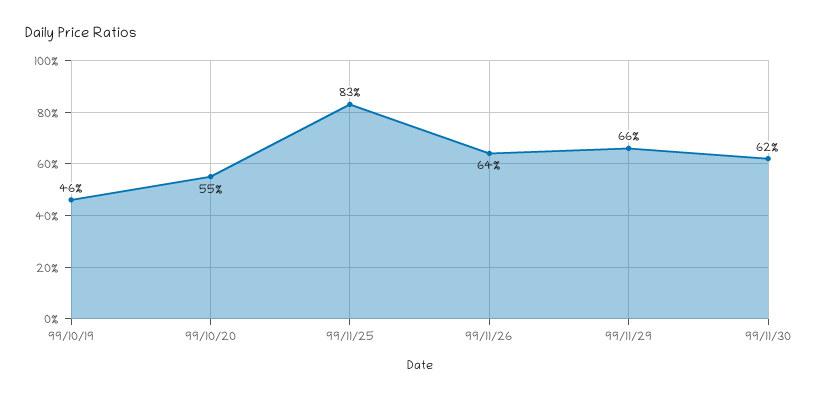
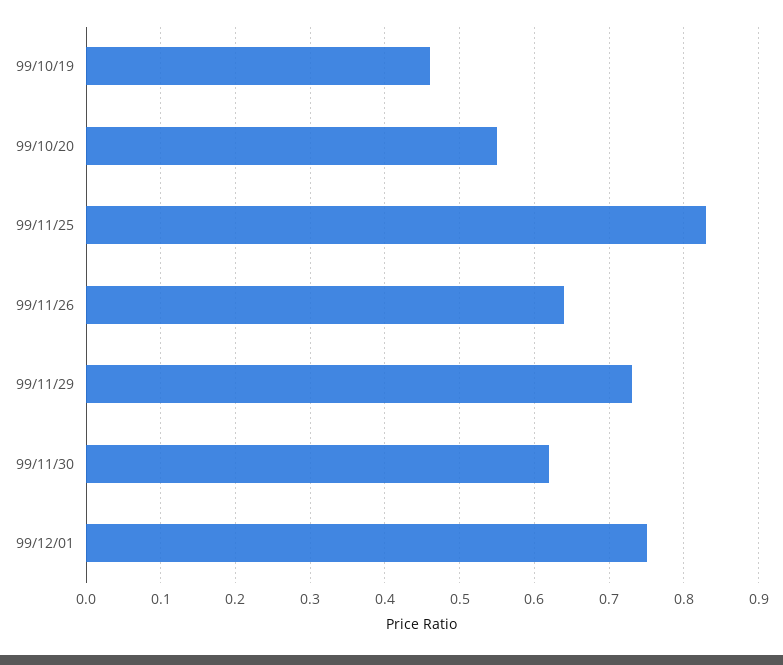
99/11/29: 0.66 -> 0.73
99/12/01: none -> 0.75

